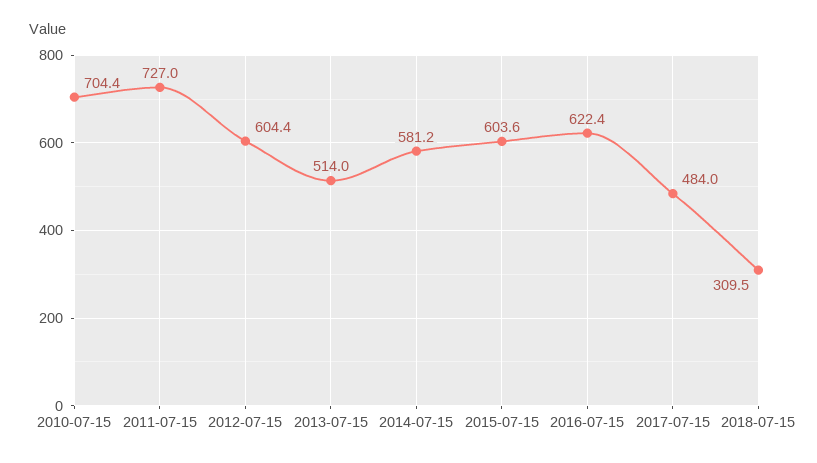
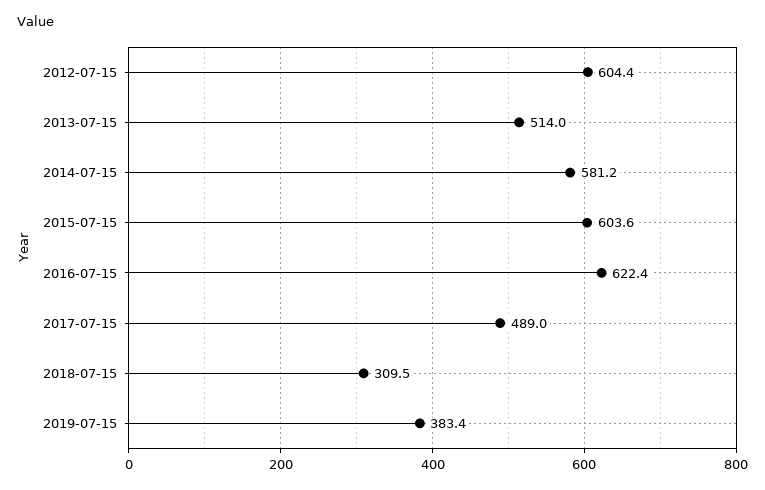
2010-07-15: 704.4 -> none
2011-07-15: 727 -> none
2017-07-15: 484 -> 489
2019-07-15: none -> 383.4

